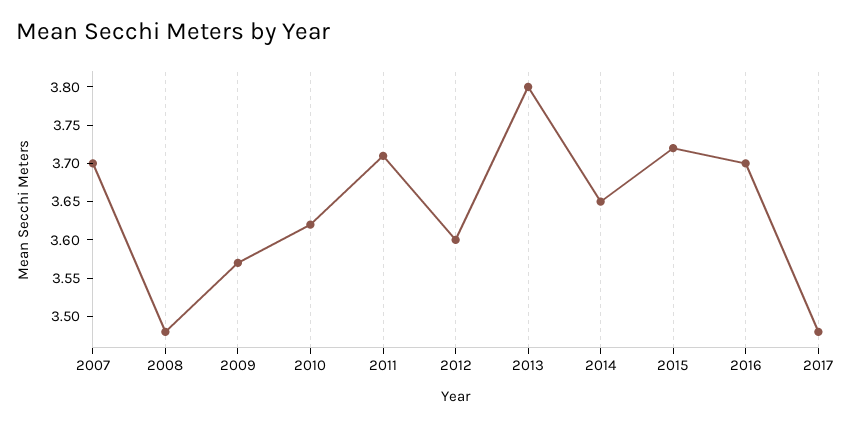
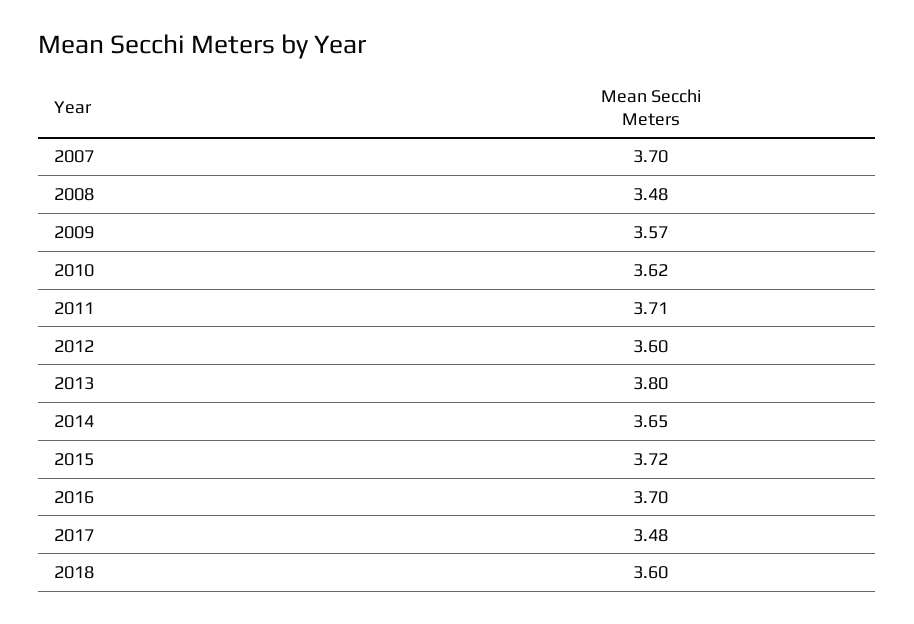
2018: none -> 3.6

